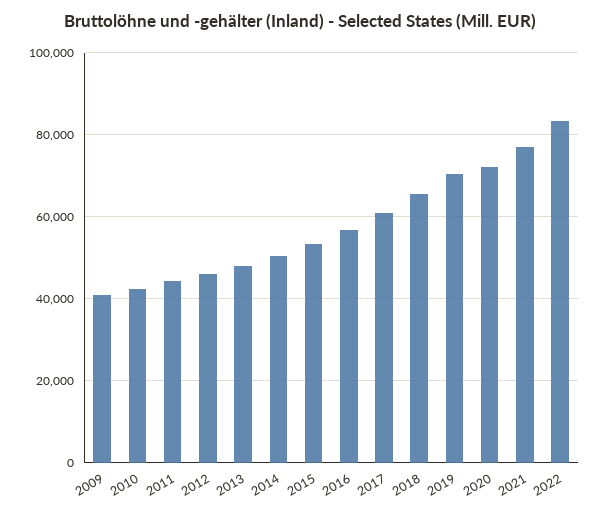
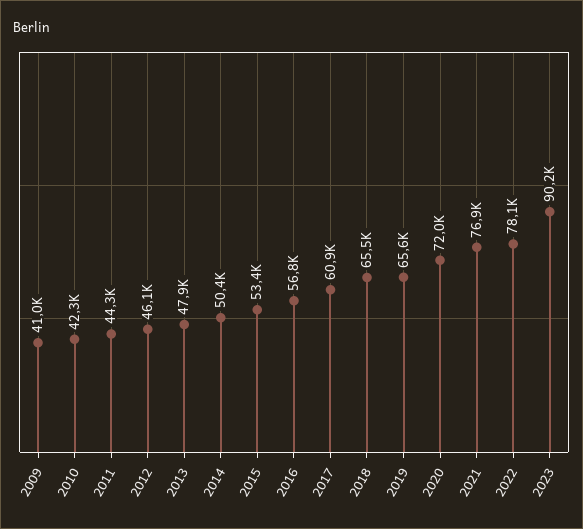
2019: 70000 -> 65600
2022: 84000 -> 78100
2023: none -> 90200

